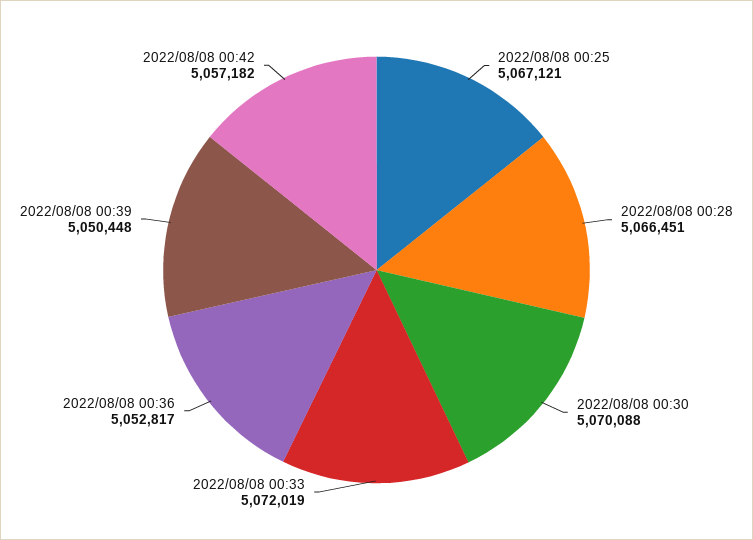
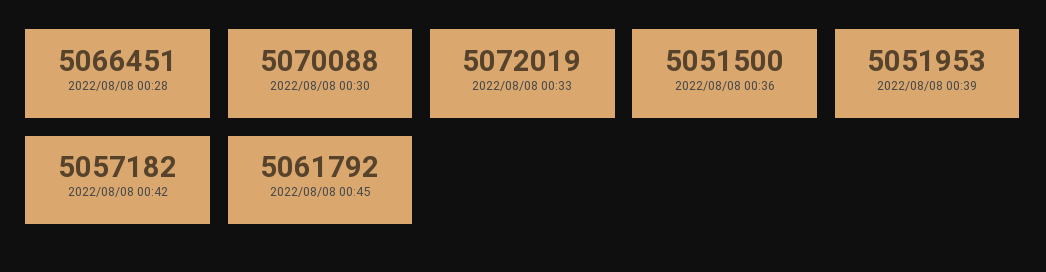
2022/08/08 00:25: 5067121 -> none
2022/08/08 00:36: 5052817 -> 5051500
2022/08/08 00:39: 5050448 -> 5051953
2022/08/08 00:45: none -> 5061792

